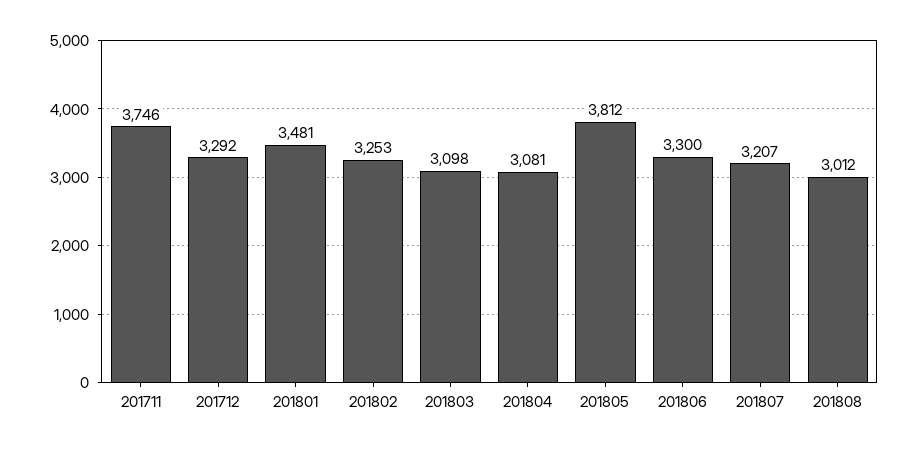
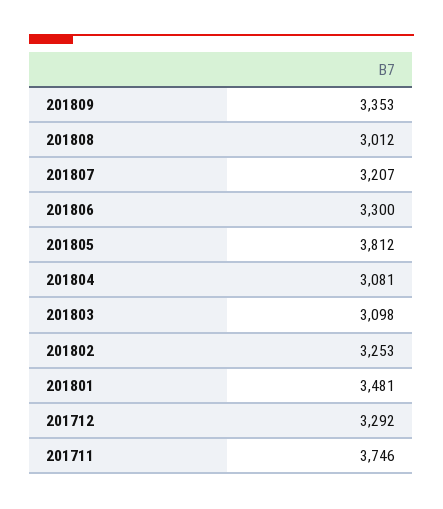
201809: none -> 3353

